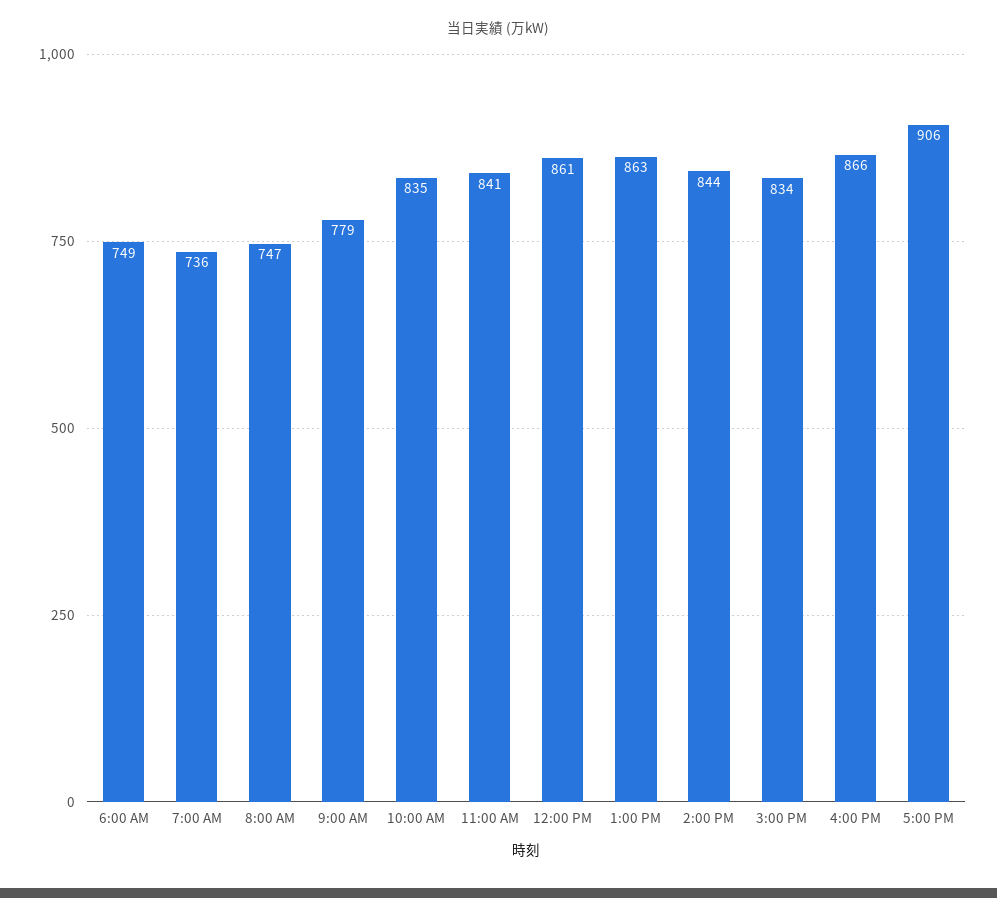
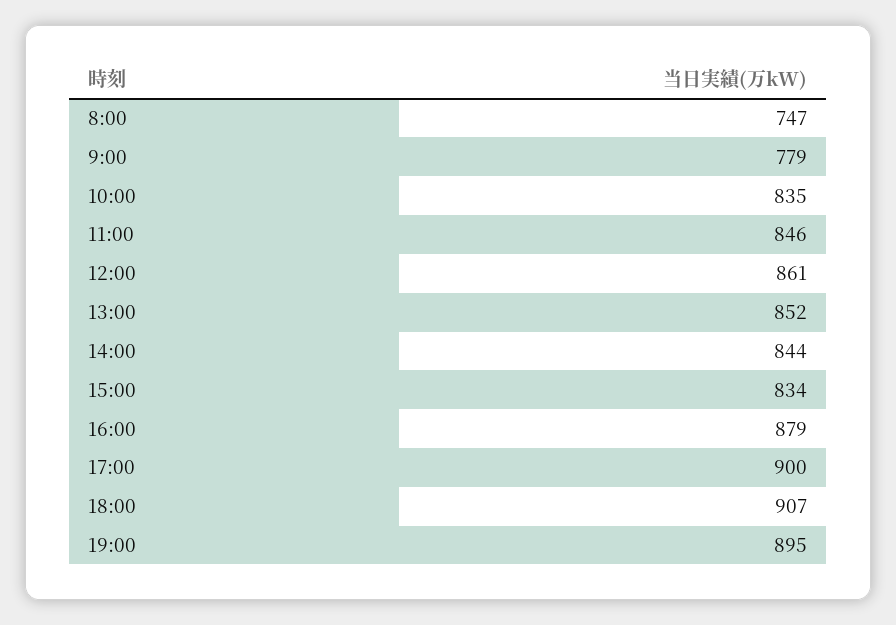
6:00 AM: 749 -> none
7:00 AM: 736 -> none
11:00 AM: 841 -> 846
1:00 PM: 863 -> 852
4:00 PM: 866 -> 879
5:00 PM: 906 -> 900
18:00: none -> 907
19:00: none -> 895

